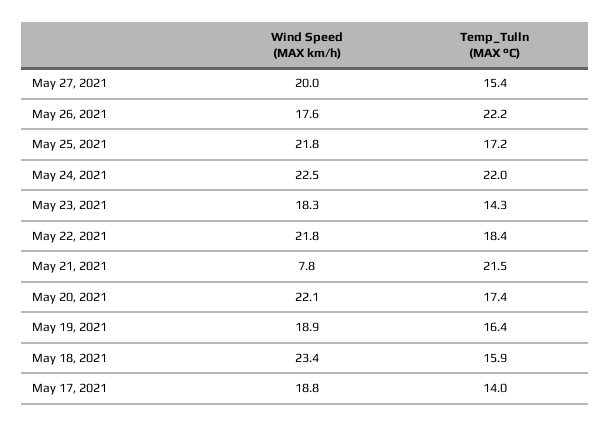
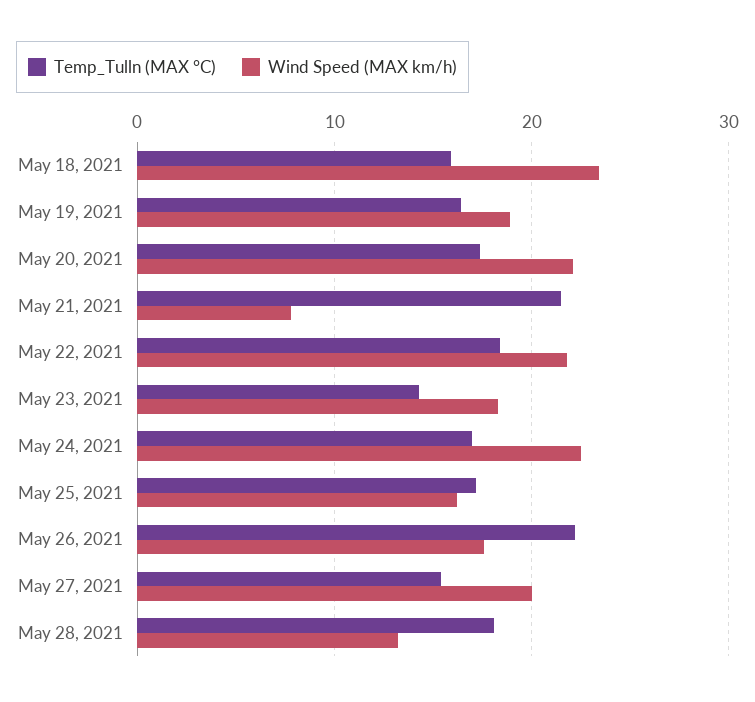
Wind Speed (MAX km/h), May 25, 2021: 21.8 -> 16
Temp_Tulln (MAX °C), May 24, 2021: 22 -> 17
Wind Speed (MAX km/h), May 17, 2021: 18.8 -> none
Temp_Tulln (MAX °C), May 17, 2021: 14 -> none
Temp_Tulln (MAX °C), May 28, 2021: none -> 18
Wind Speed (MAX km/h), May 28, 2021: none -> 13

